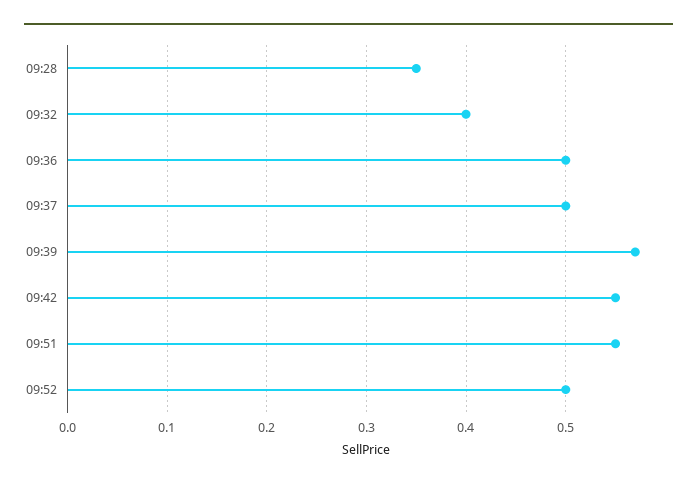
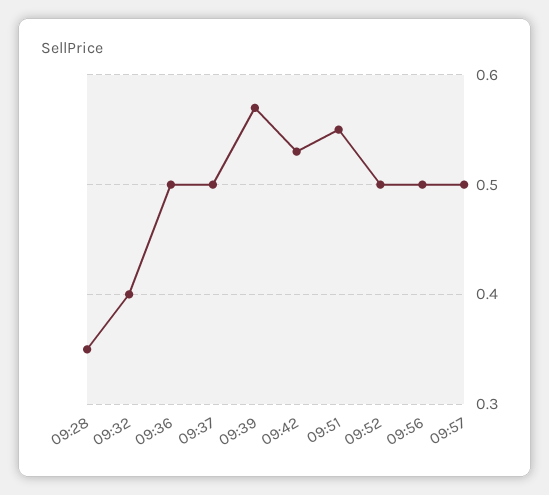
09:42: 0.55 -> 0.53
09:56: none -> 0.5
09:57: none -> 0.5

